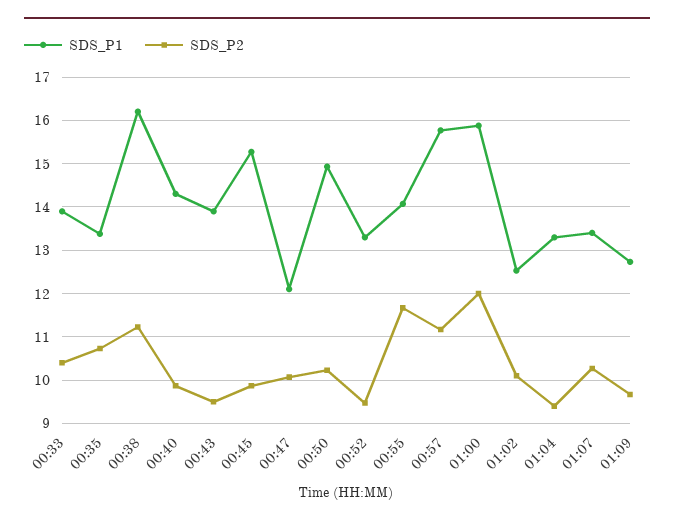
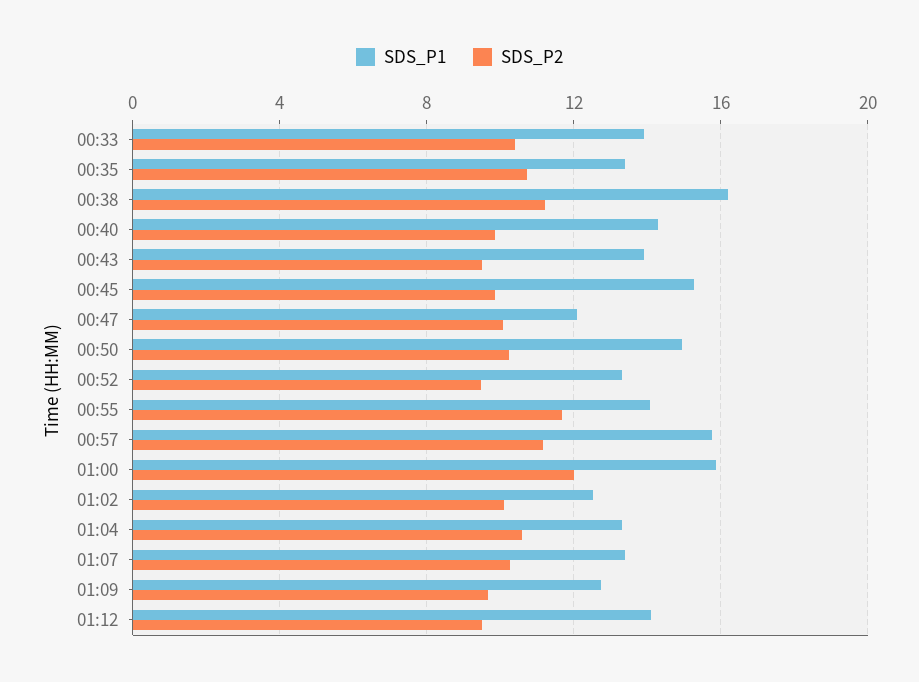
SDS_P2, 01:04: 9.4 -> 10.5
SDS_P1, 01:12: none -> 14
SDS_P2, 01:12: none -> 9.5

